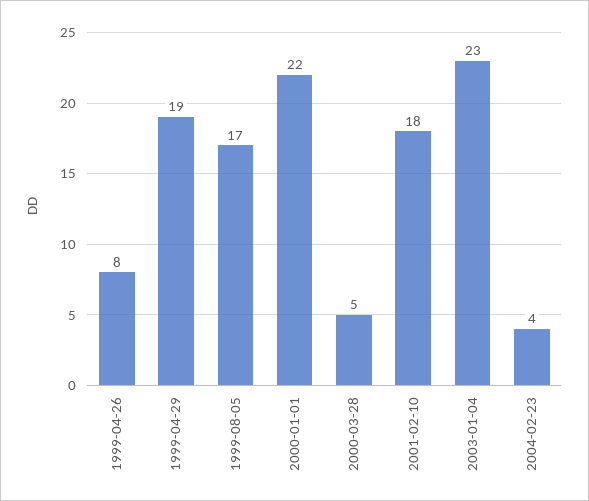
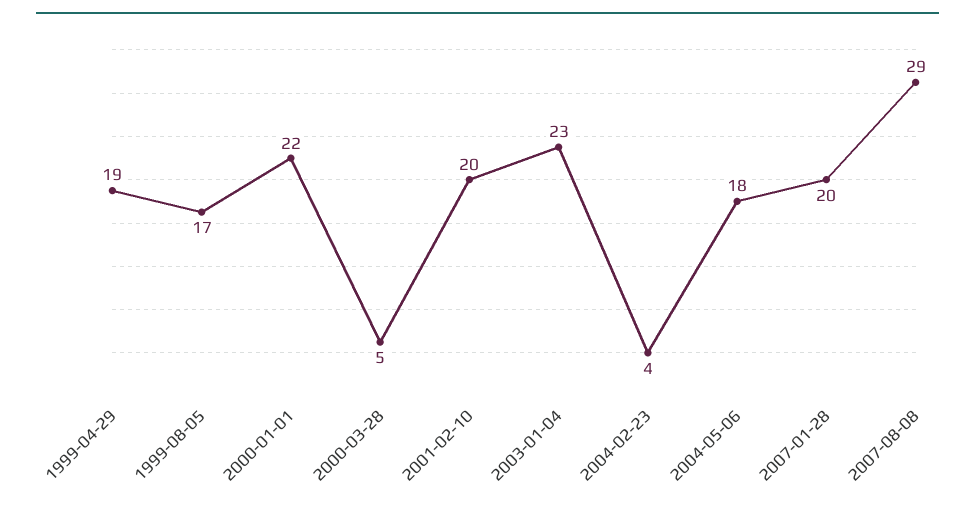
1999-04-26: 8 -> none
2001-02-10: 18 -> 20
2004-05-06: none -> 18
2007-01-28: none -> 20
2007-08-08: none -> 29

